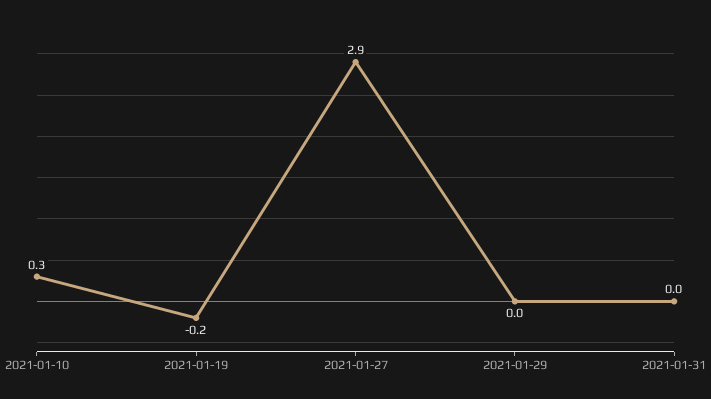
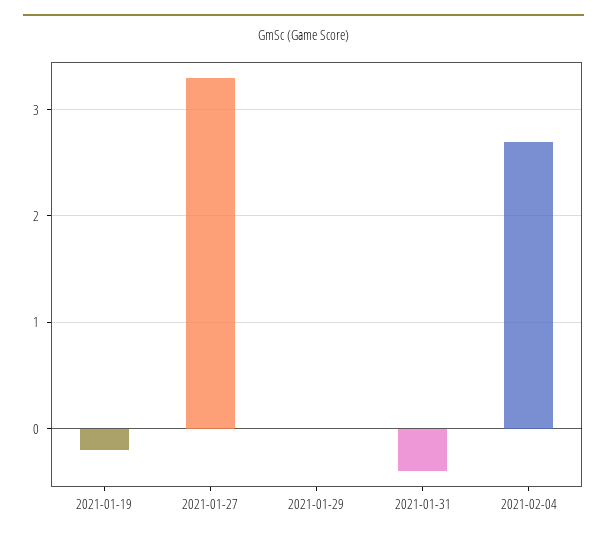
2021-01-10: 0.3 -> none
2021-01-27: 2.9 -> 3.3
2021-01-31: 0 -> -0.4
2021-02-04: none -> 2.7

